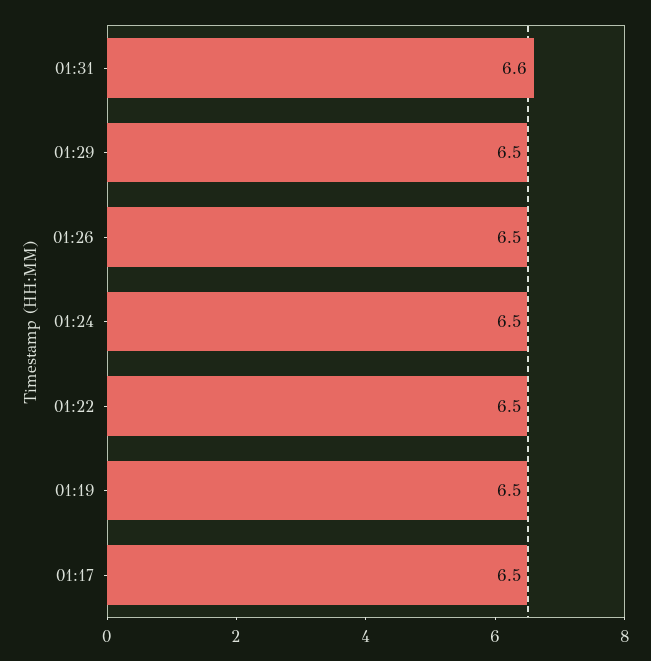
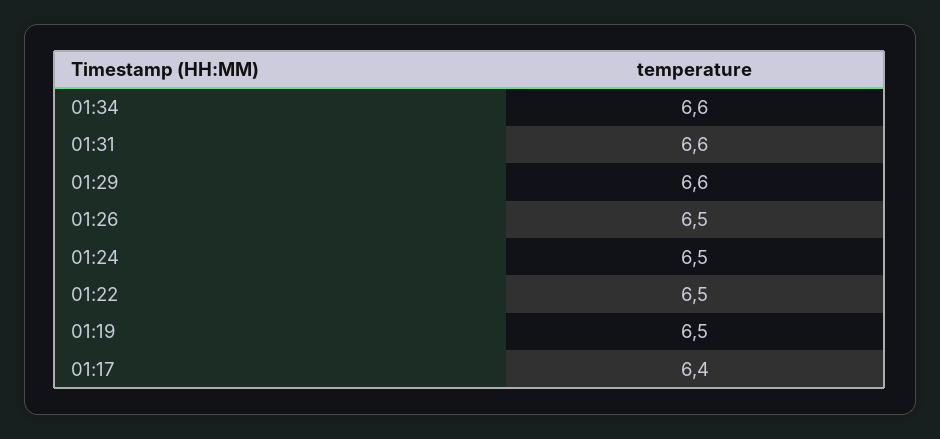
01:29: 6.5 -> 6.6
01:17: 6.5 -> 6.4
01:34: none -> 6.6

